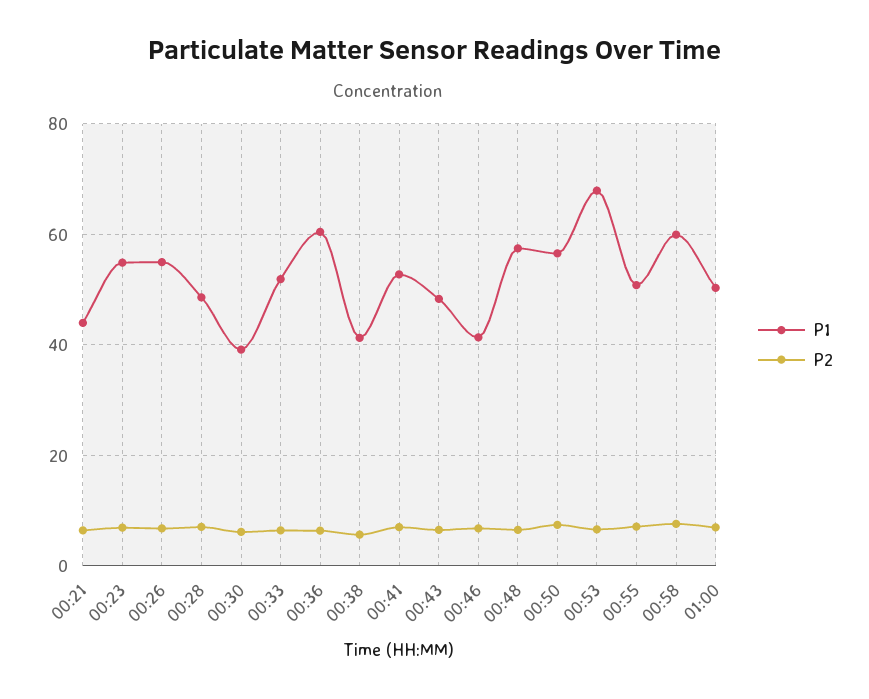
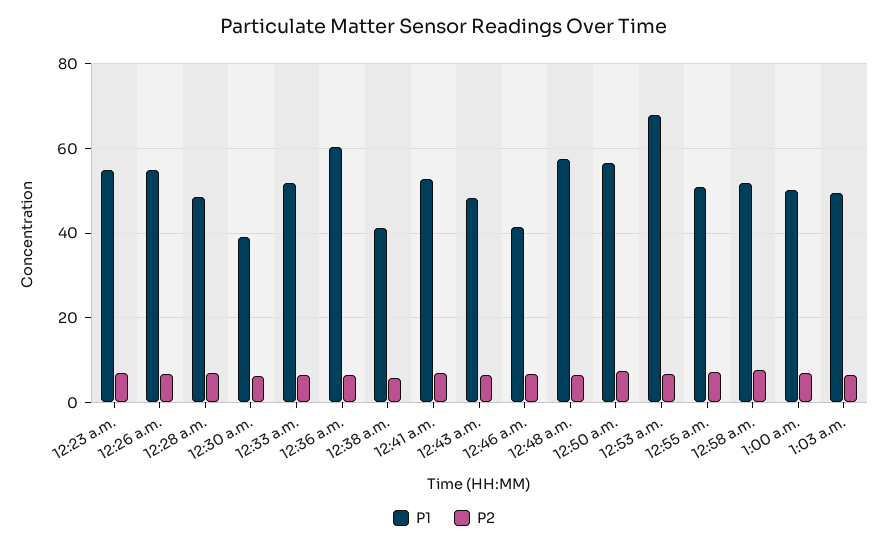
P1, 00:21: 44 -> none
P2, 00:21: 6 -> none
P1, 00:58: 60 -> 52
P1, 1:03 a.m.: none -> 50
P2, 1:03 a.m.: none -> 6

